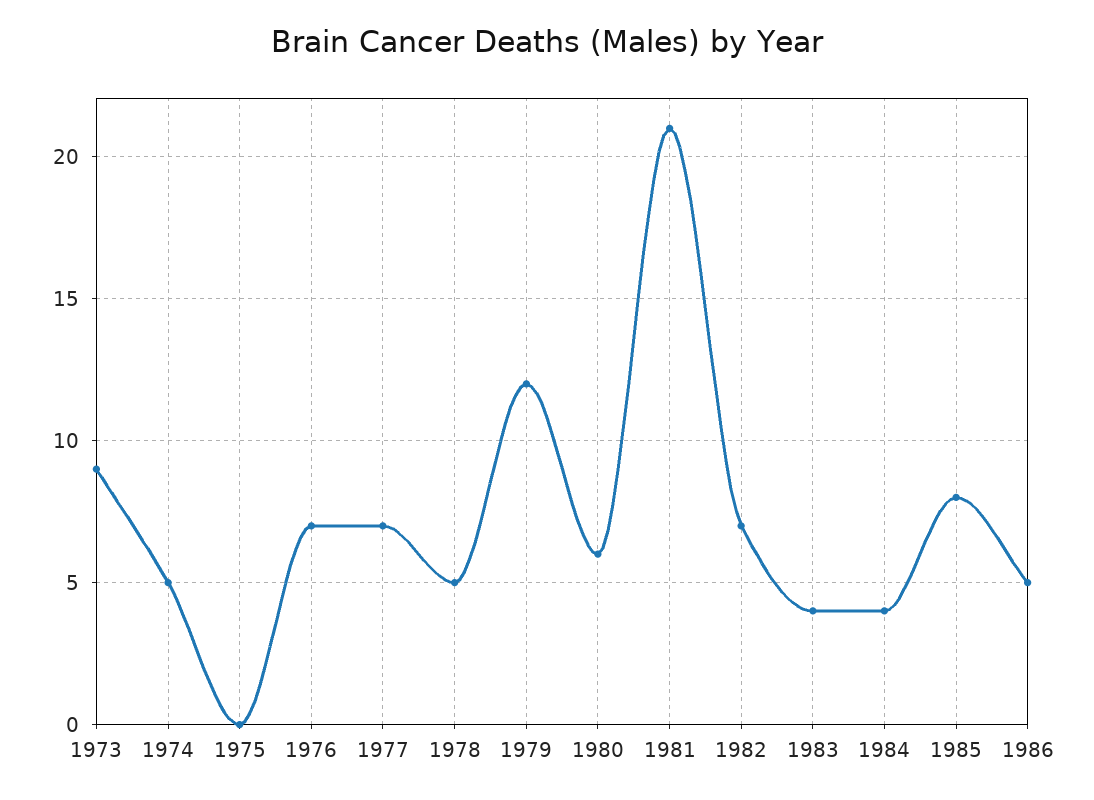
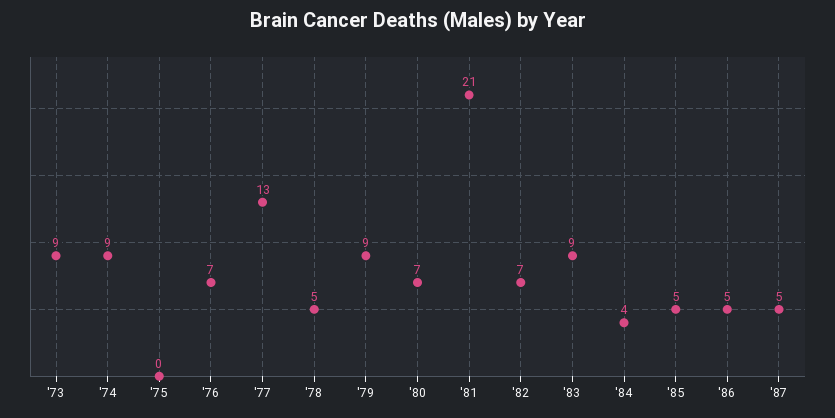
1974: 5 -> 9
1977: 7 -> 13
1979: 12 -> 9
1980: 6 -> 7
1983: 4 -> 9
1985: 8 -> 5
'87: none -> 5

